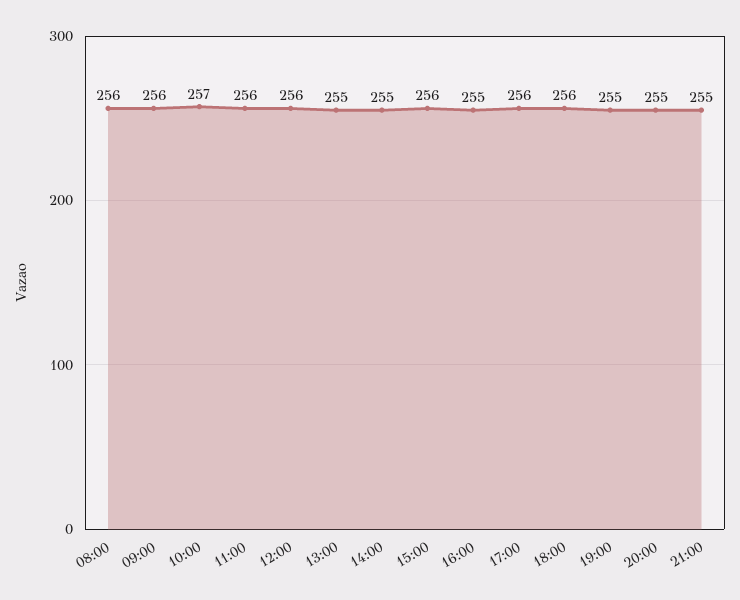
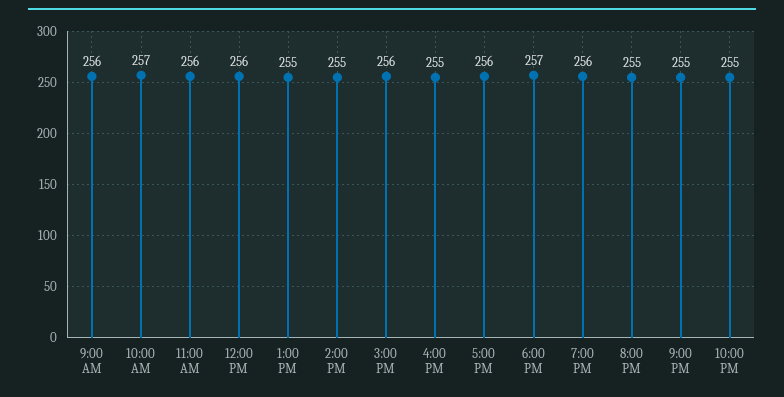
08:00: 256 -> none
18:00: 256 -> 257
19:00: 255 -> 256
10:00 PM: none -> 255

